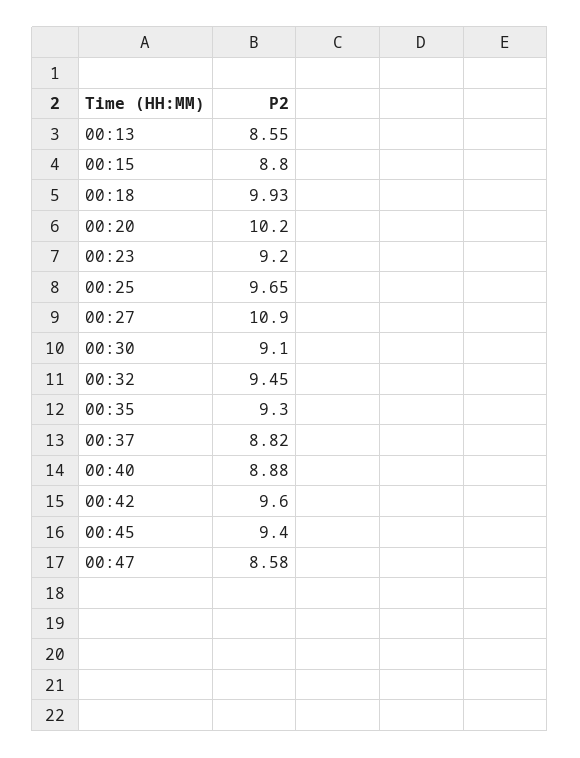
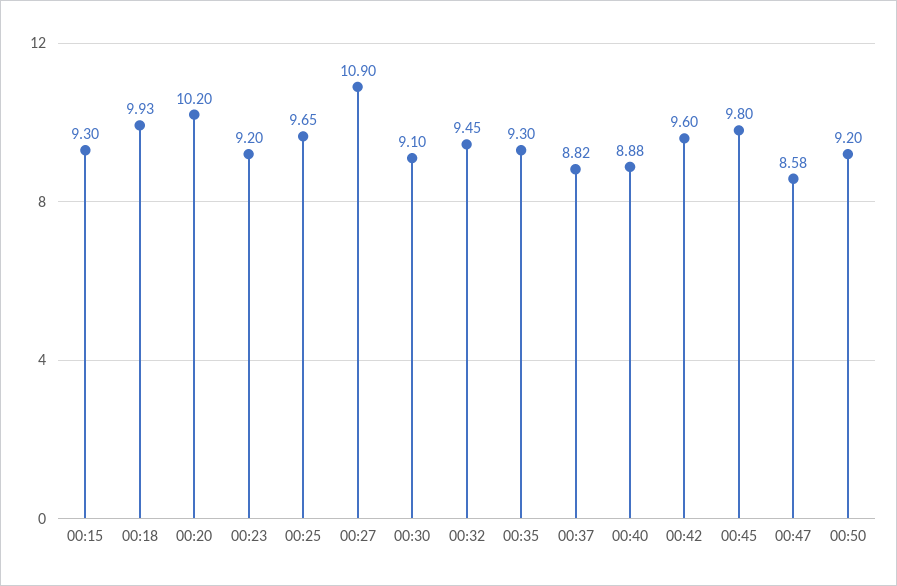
00:13: 8.55 -> none
00:15: 8.8 -> 9.3
00:45: 9.4 -> 9.8
00:50: none -> 9.2

